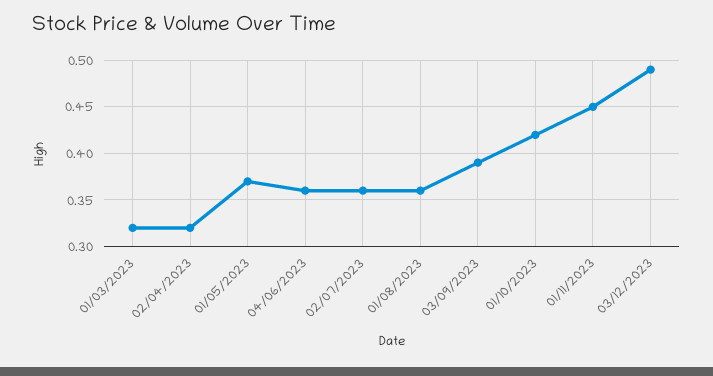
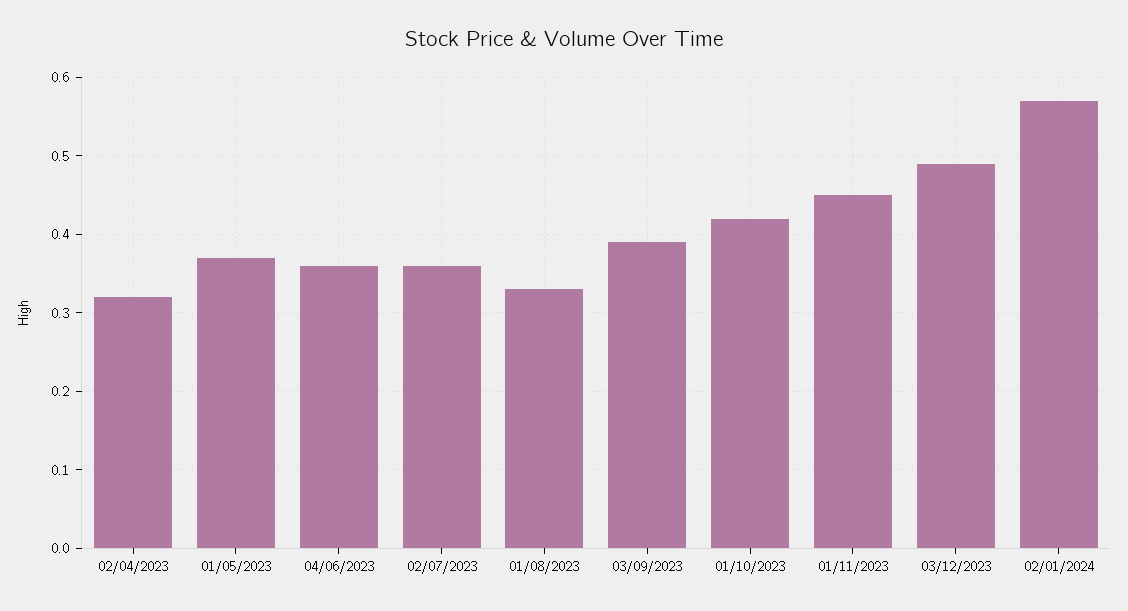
01/03/2023: 0.32 -> none
01/08/2023: 0.36 -> 0.33
02/01/2024: none -> 0.57

